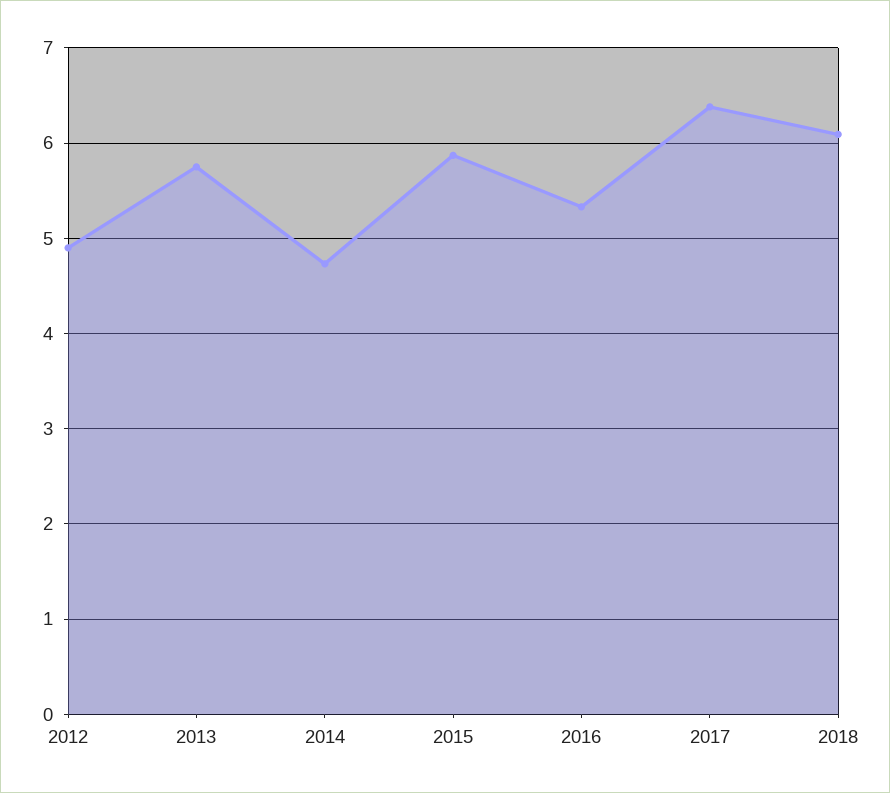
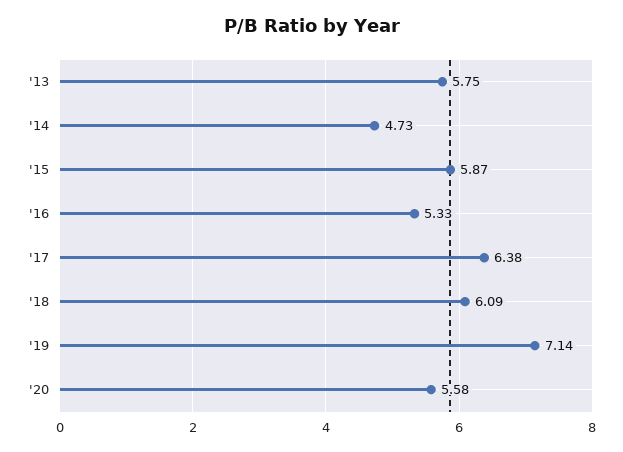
2012: 4.9 -> none
'19: none -> 7.14
'20: none -> 5.58

